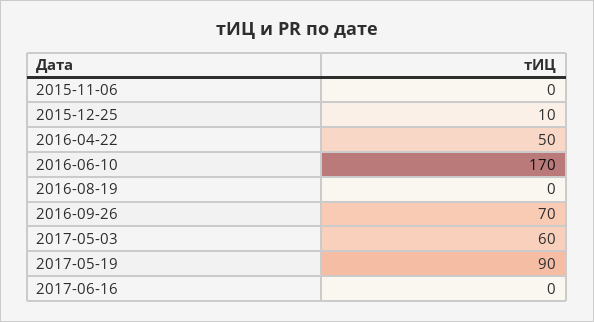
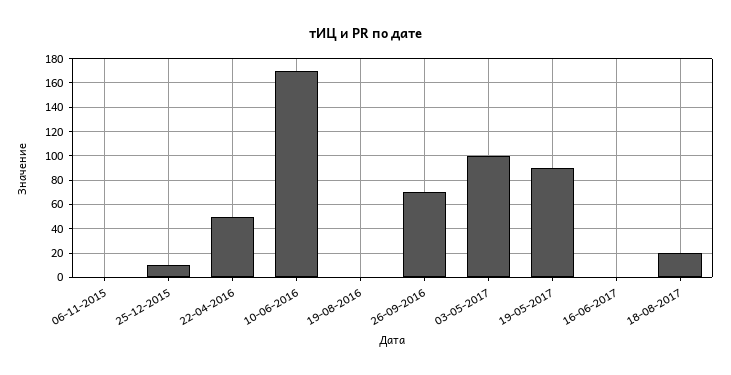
2017-05-03: 60 -> 100
18-08-2017: none -> 20

